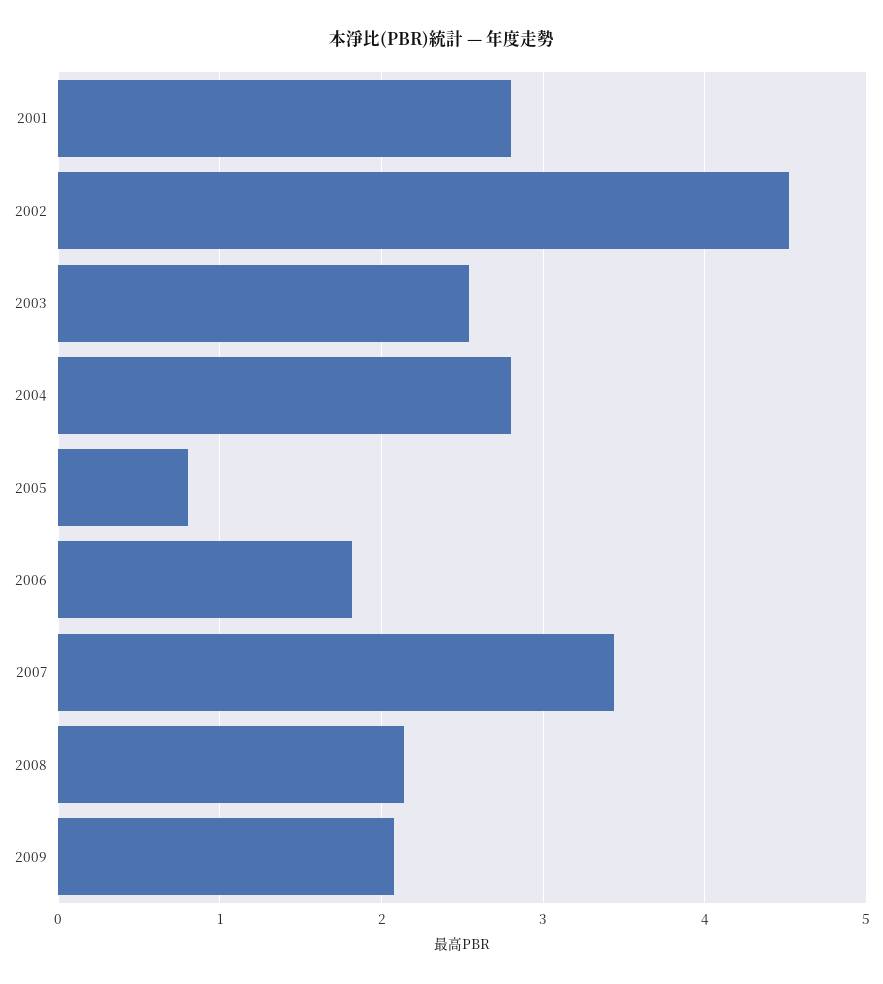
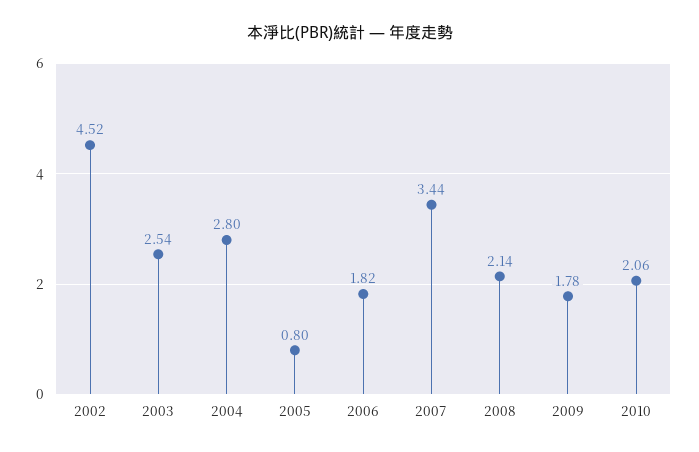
2001: 2.8 -> none
2009: 2.1 -> 1.78
2010: none -> 2.06

